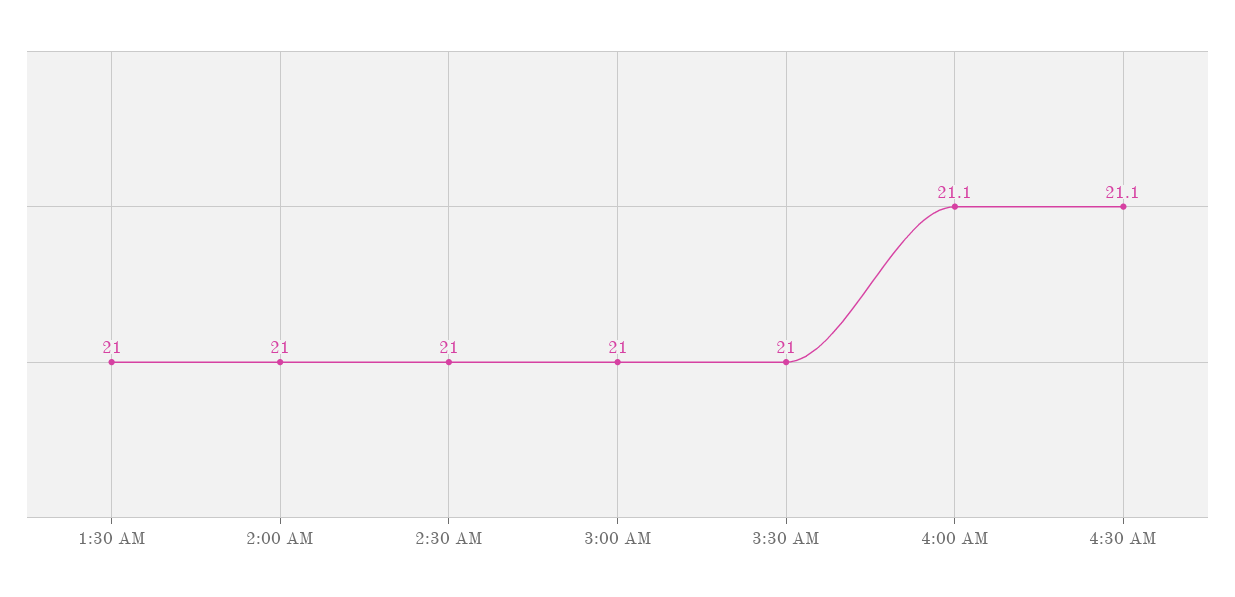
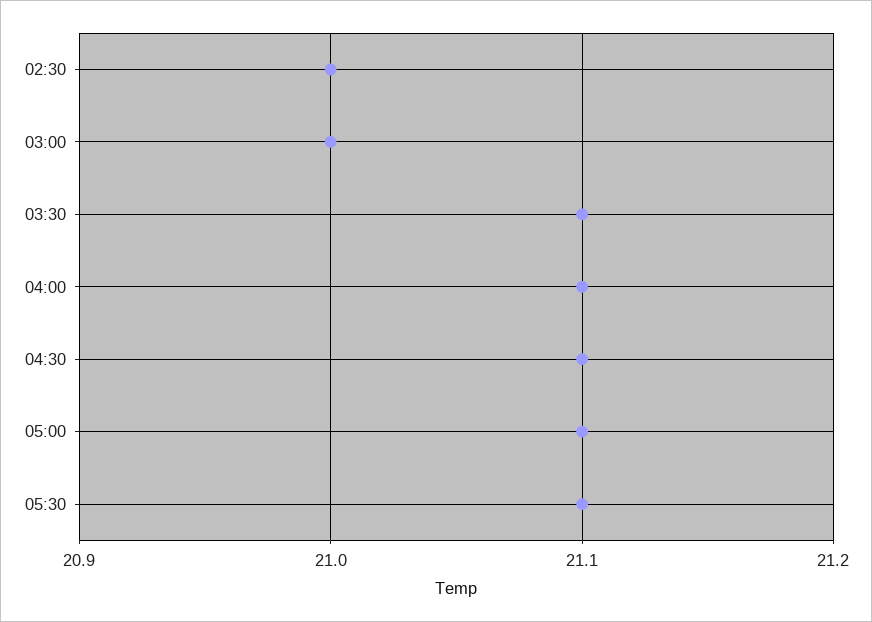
1:30 AM: 21 -> none
2:00 AM: 21 -> none
3:30 AM: 21 -> 21.1
05:00: none -> 21.1
05:30: none -> 21.1

